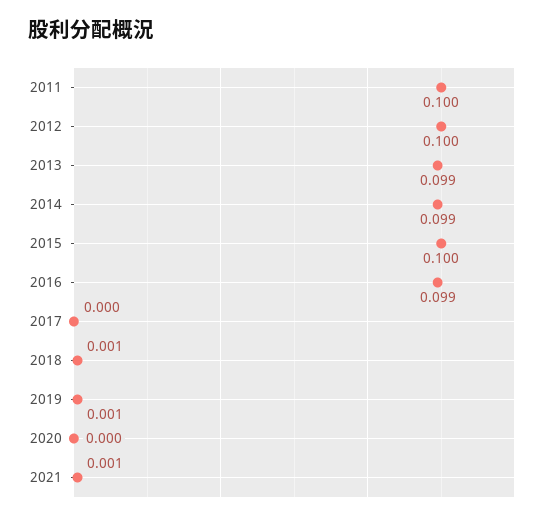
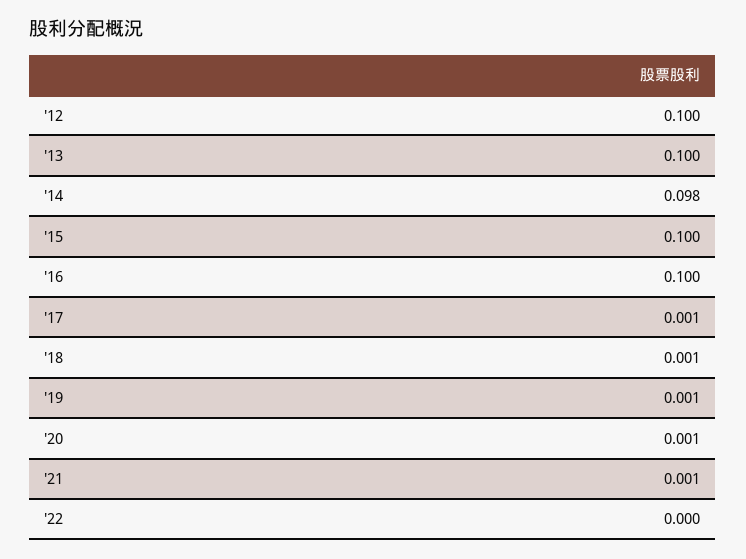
2011: 0.1 -> none
2013: 0.099 -> 0.1
2014: 0.099 -> 0.098
2016: 0.099 -> 0.1
2017: 0 -> 0.001
2020: 0 -> 0.001
'22: none -> 0

